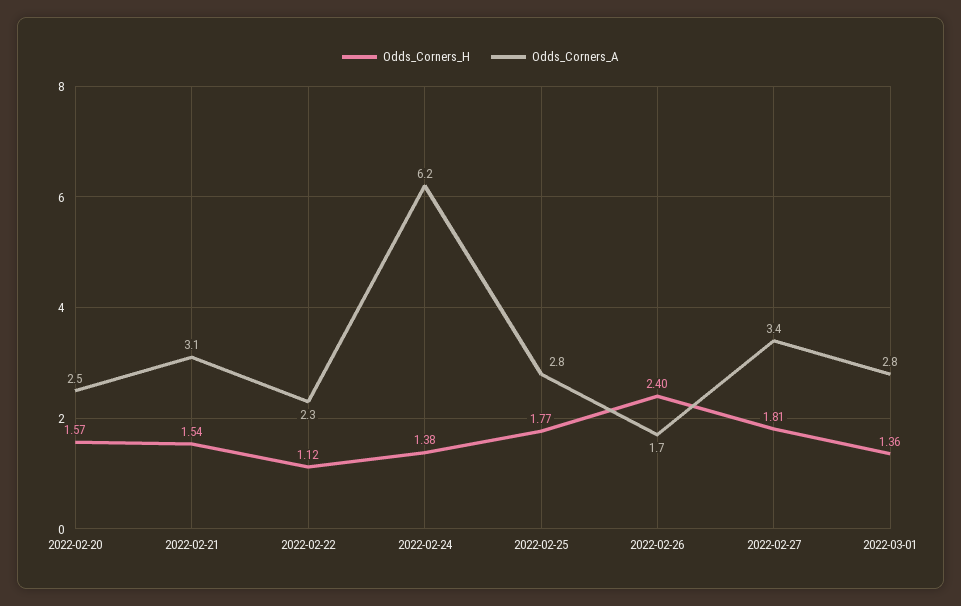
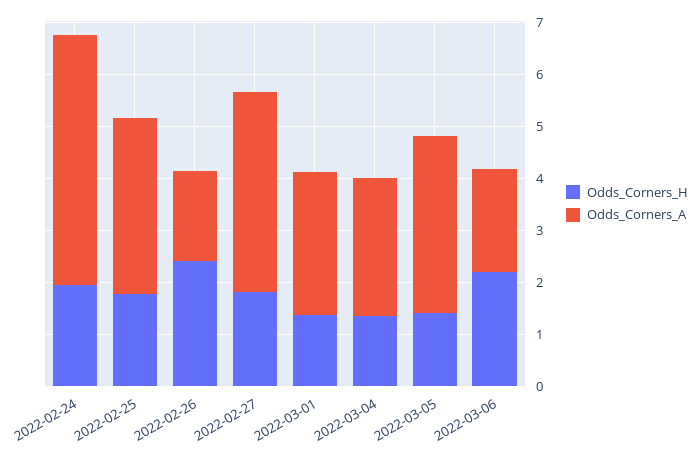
Odds_Corners_H, 2022-02-20: 1.57 -> none
Odds_Corners_A, 2022-02-20: 2.5 -> none
Odds_Corners_H, 2022-02-21: 1.54 -> none
Odds_Corners_A, 2022-02-21: 3.1 -> none
Odds_Corners_H, 2022-02-22: 1.12 -> none
Odds_Corners_A, 2022-02-22: 2.3 -> none
Odds_Corners_H, 2022-02-24: 1.38 -> 2
Odds_Corners_A, 2022-02-24: 6.2 -> 4.8
Odds_Corners_A, 2022-02-25: 2.8 -> 3.4
Odds_Corners_A, 2022-02-27: 3.4 -> 3.8
Odds_Corners_H, 2022-03-04: none -> 1.4
Odds_Corners_A, 2022-03-04: none -> 2.6
Odds_Corners_H, 2022-03-05: none -> 1.4
Odds_Corners_A, 2022-03-05: none -> 3.4
Odds_Corners_H, 2022-03-06: none -> 2.2
Odds_Corners_A, 2022-03-06: none -> 2

